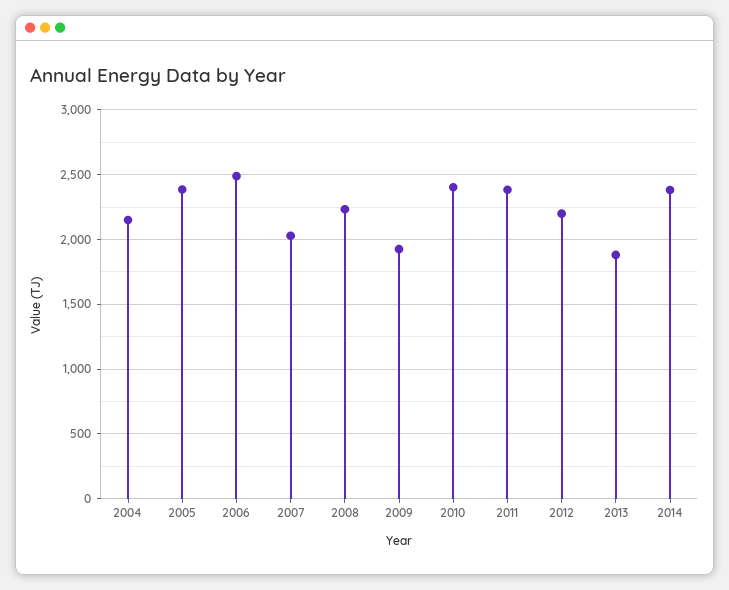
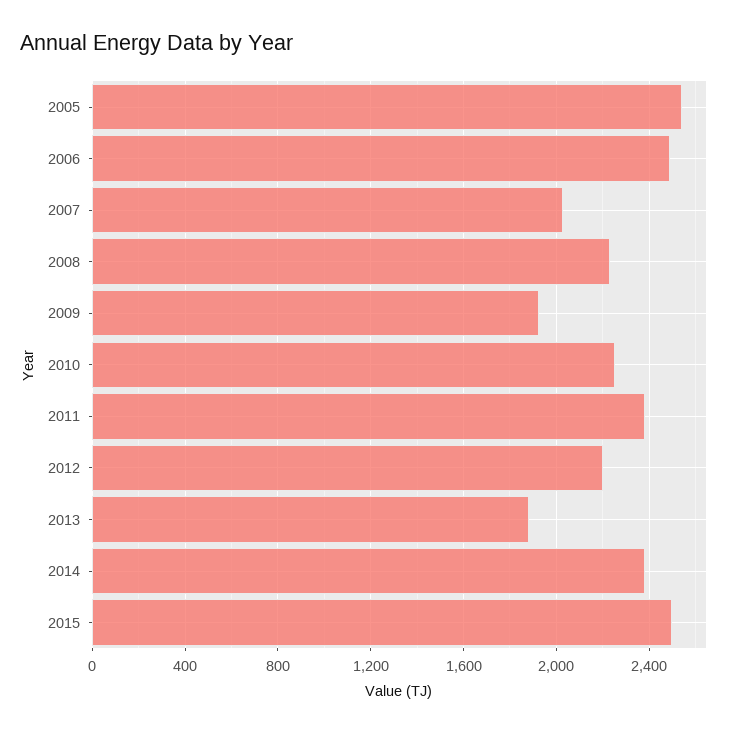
2004: 2150 -> none
2005: 2400 -> 2550
2010: 2400 -> 2250
2015: none -> 2500

